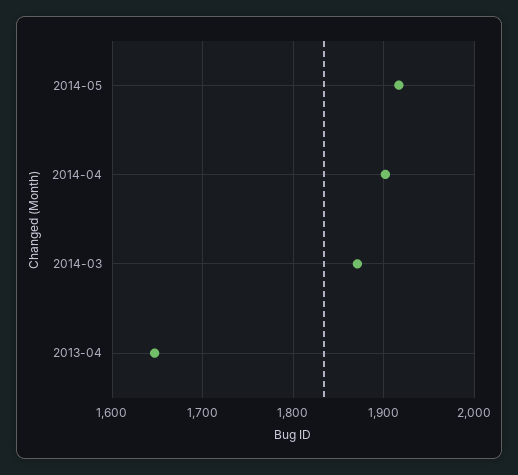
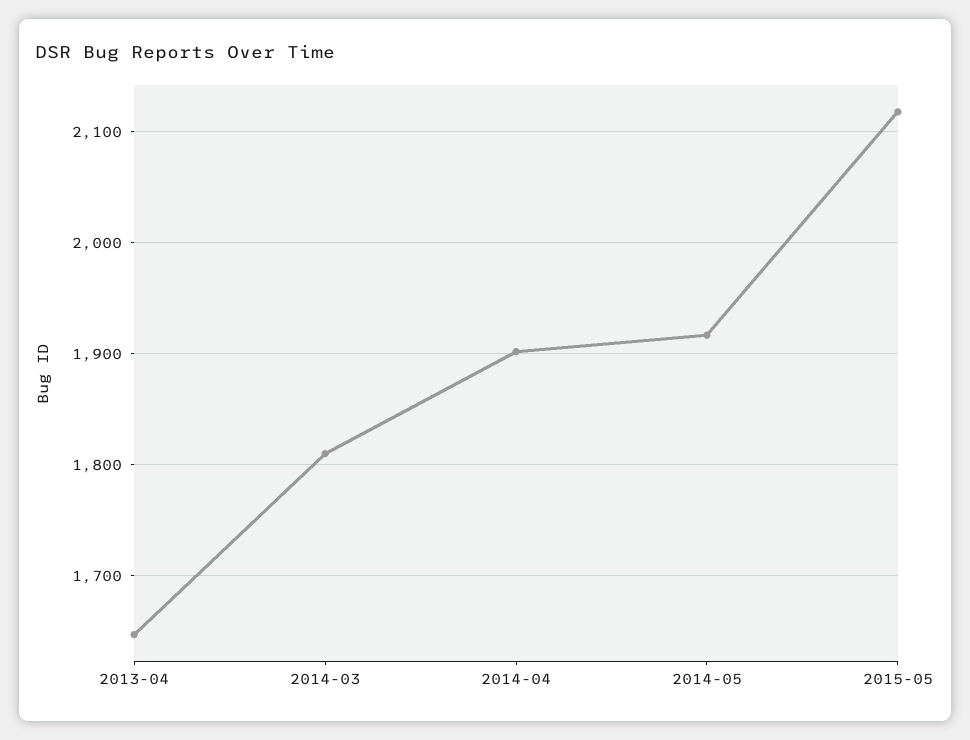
2014-03: 1870 -> 1810
2015-05: none -> 2120

